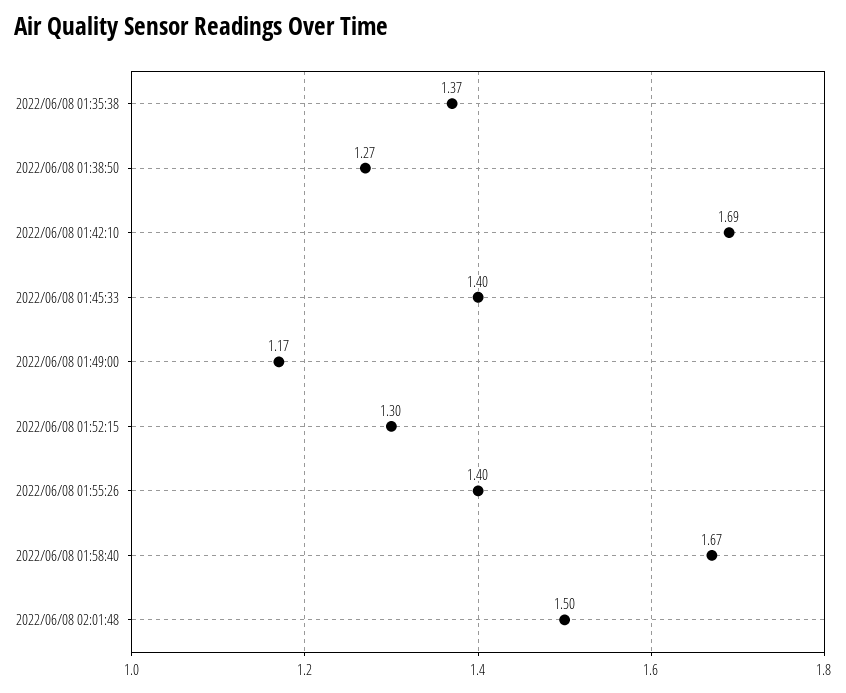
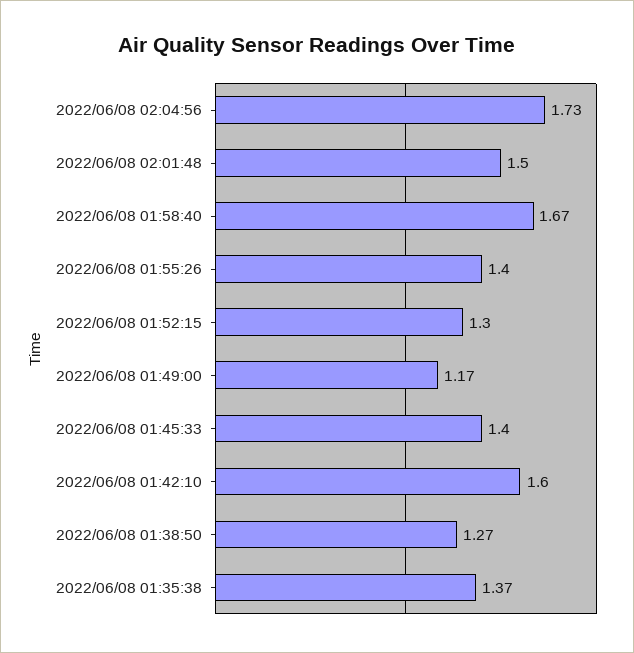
2022/06/08 01:42:10: 1.69 -> 1.6
2022/06/08 02:04:56: none -> 1.73

